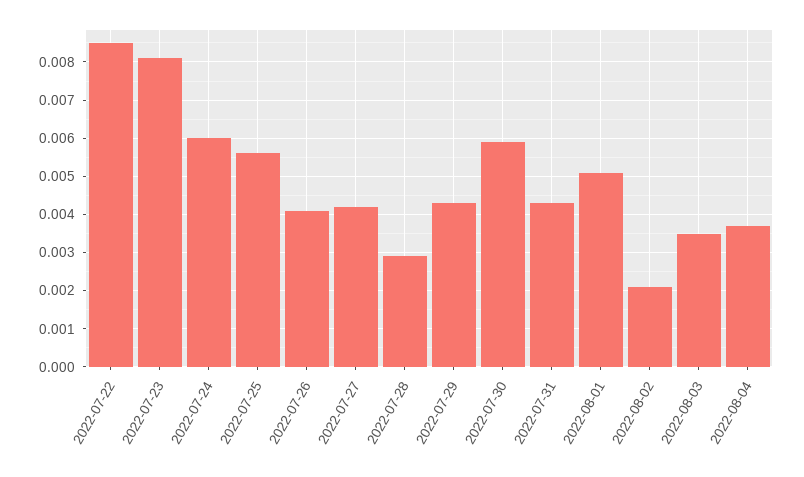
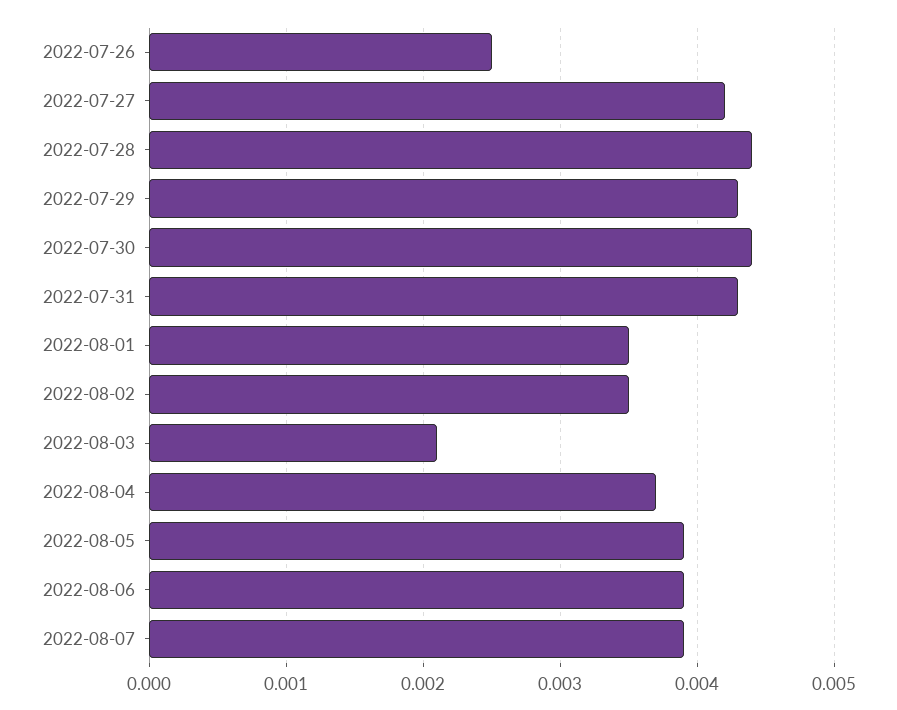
2022-07-22: 0.0085 -> none
2022-07-23: 0.008 -> none
2022-07-24: 0.006 -> none
2022-07-25: 0.0055 -> none
2022-07-26: 0.004 -> 0.0025
2022-07-28: 0.003 -> 0.0044
2022-07-30: 0.006 -> 0.0044
2022-08-01: 0.005 -> 0.0035
2022-08-02: 0.002 -> 0.0035
2022-08-03: 0.0035 -> 0.0021
2022-08-05: none -> 0.0039
2022-08-06: none -> 0.0039
2022-08-07: none -> 0.0039

